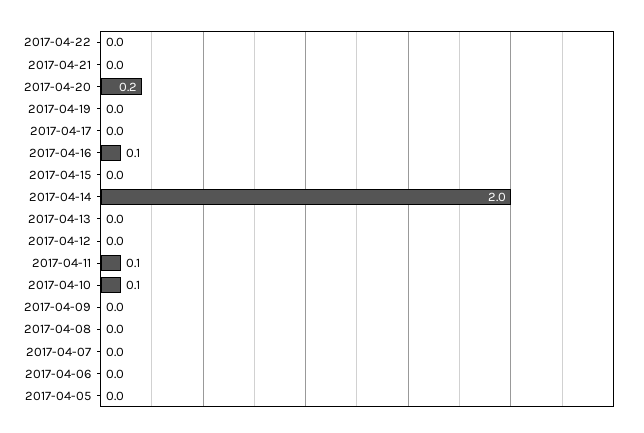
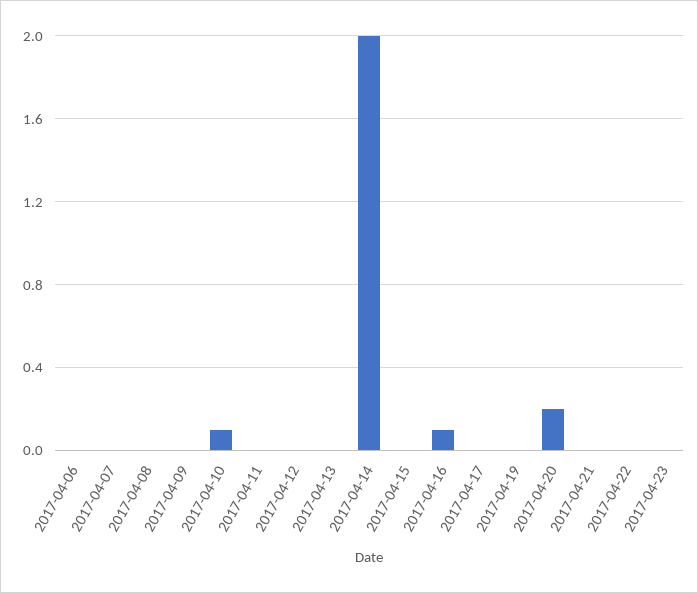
2017-04-11: 0.1 -> 0
2017-04-05: 0 -> none
2017-04-23: none -> 0

